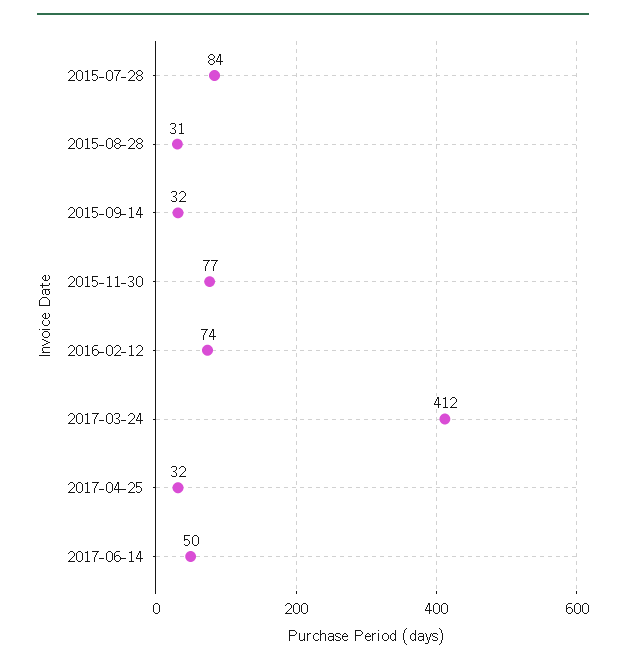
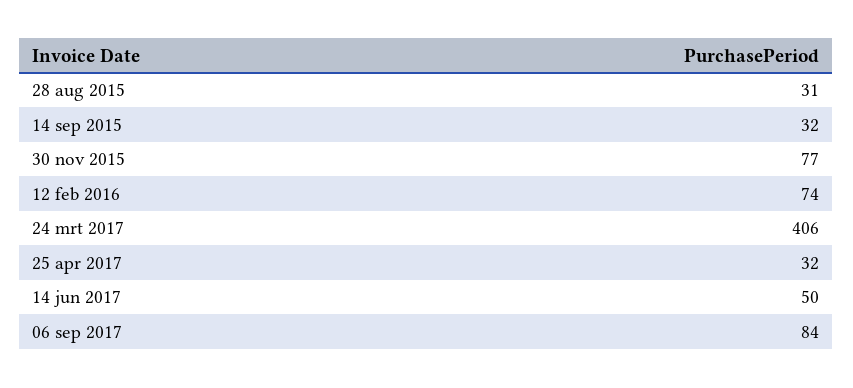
2015-07-28: 84 -> none
2017-03-24: 412 -> 406
06 sep 2017: none -> 84

